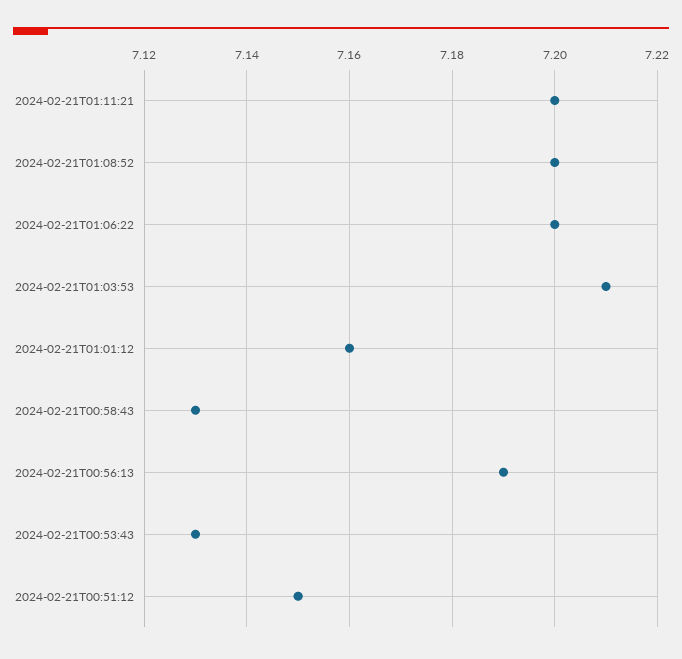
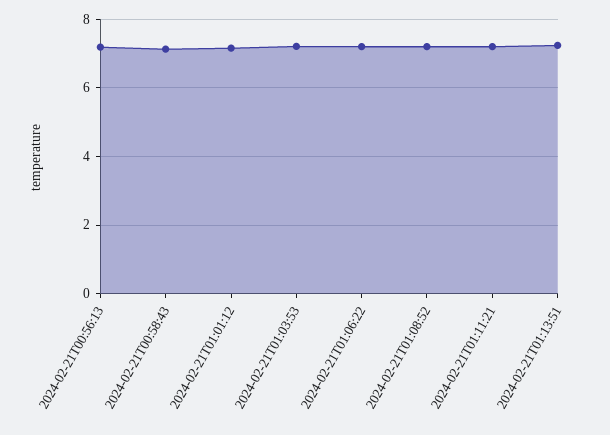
2024-02-21T00:53:43: 7.13 -> none
2024-02-21T00:51:12: 7.15 -> none
2024-02-21T01:13:51: none -> 7.2

